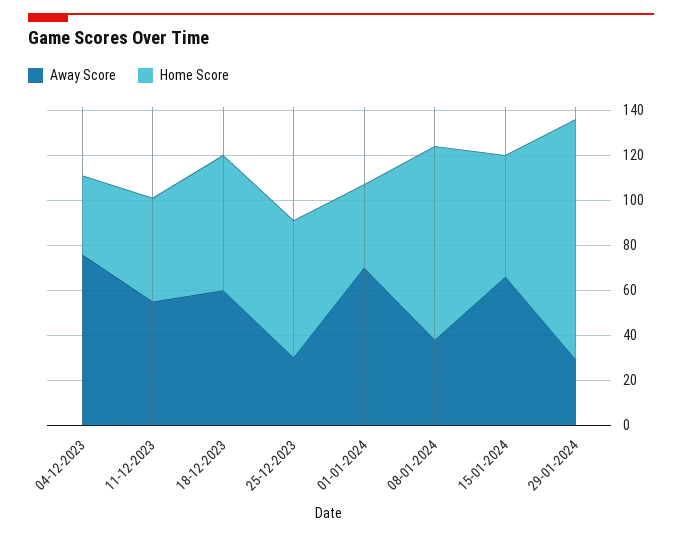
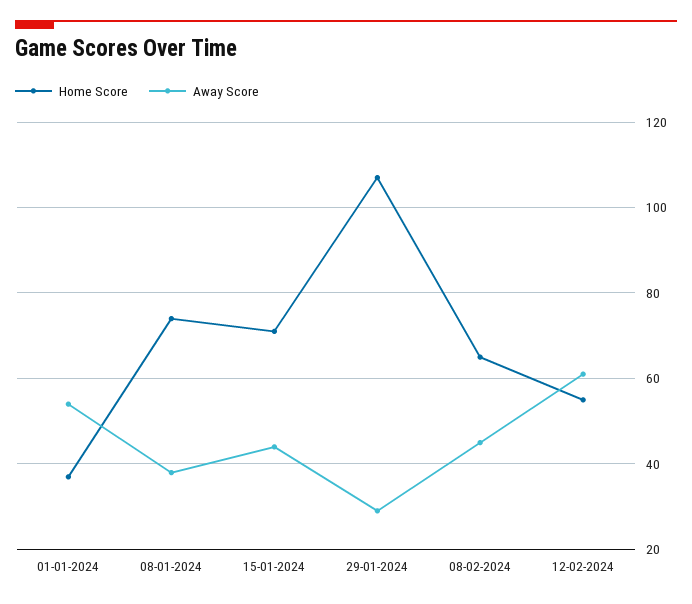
Away Score, 04-12-2023: 75 -> none
Home Score, 04-12-2023: 35 -> none
Away Score, 11-12-2023: 55 -> none
Home Score, 11-12-2023: 45 -> none
Away Score, 18-12-2023: 60 -> none
Home Score, 18-12-2023: 60 -> none
Away Score, 25-12-2023: 30 -> none
Home Score, 25-12-2023: 60 -> none
Away Score, 01-01-2024: 70 -> 55
Home Score, 08-01-2024: 85 -> 75
Away Score, 15-01-2024: 65 -> 45
Home Score, 15-01-2024: 55 -> 70
Home Score, 08-02-2024: none -> 65
Away Score, 08-02-2024: none -> 45
Home Score, 12-02-2024: none -> 55
Away Score, 12-02-2024: none -> 60

